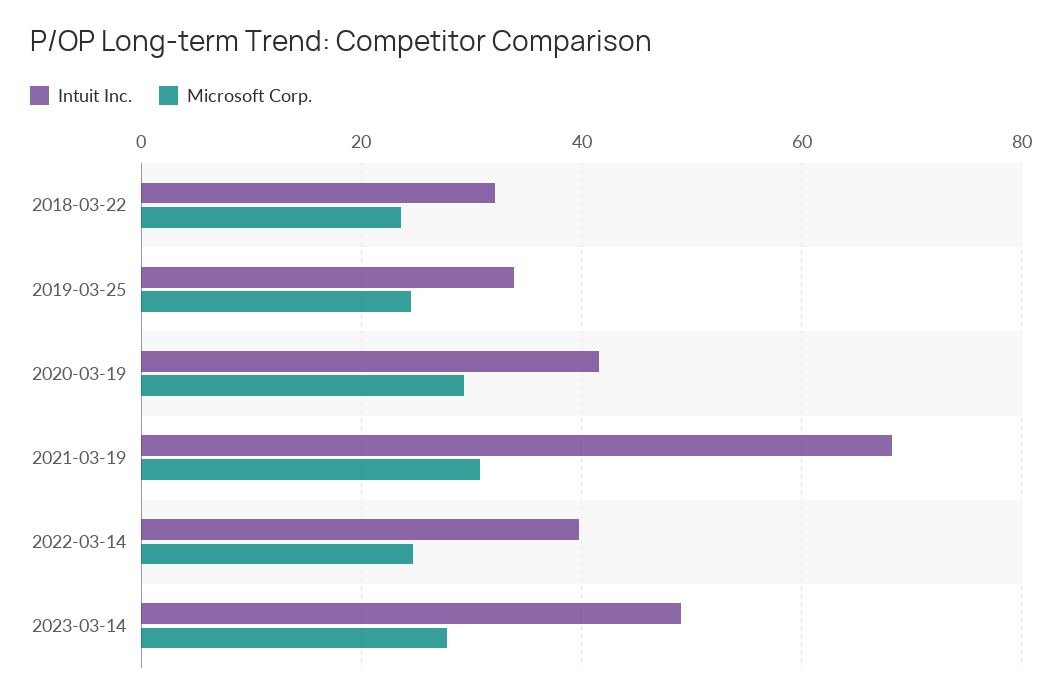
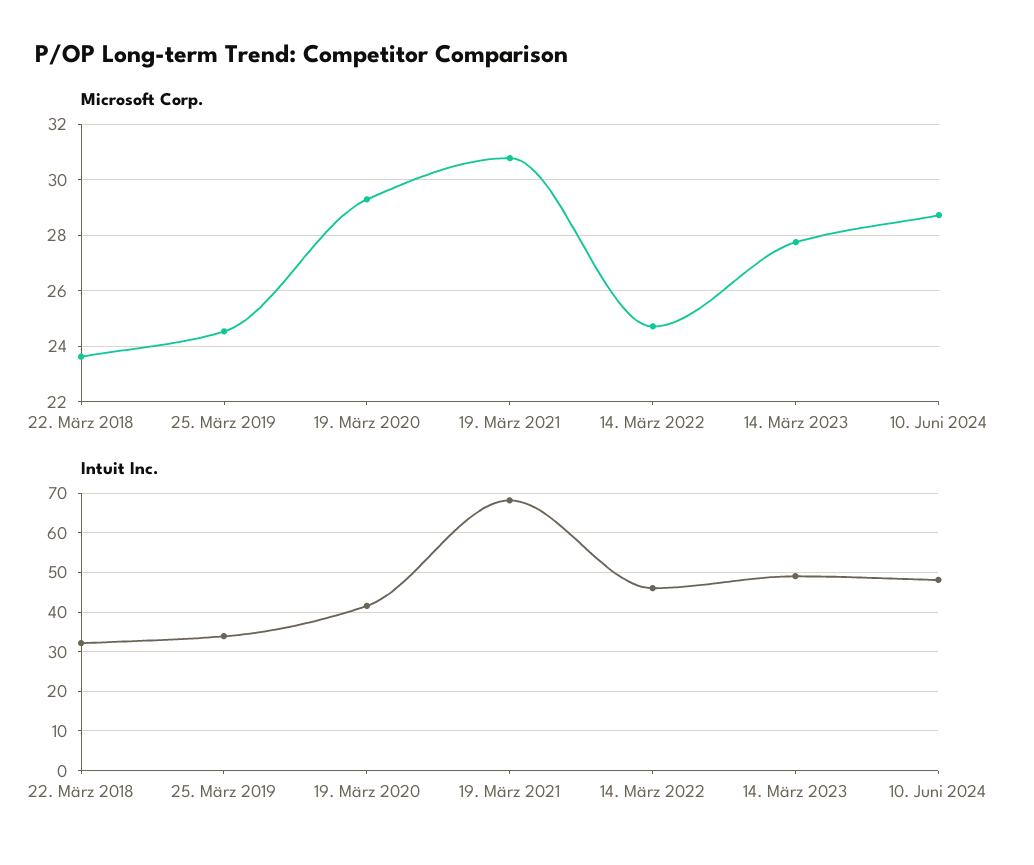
Intuit Inc., 2022-03-14: 40 -> 46
Microsoft Corp., 10. Juni 2024: none -> 28.75
Intuit Inc., 10. Juni 2024: none -> 48

